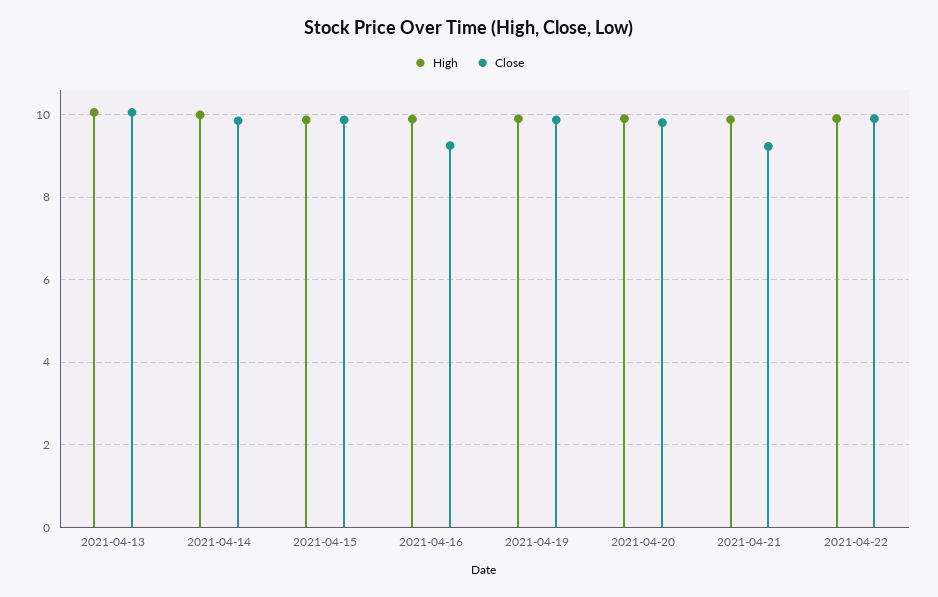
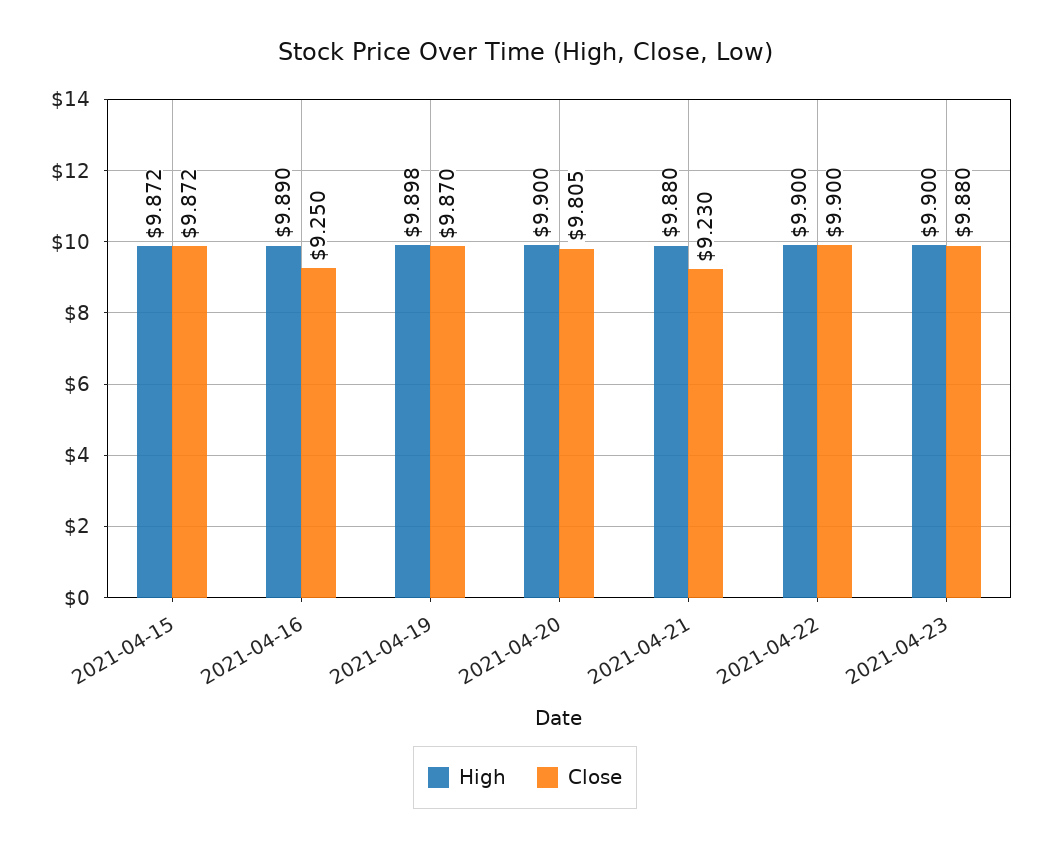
High, 2021-04-13: 10 -> none
Close, 2021-04-13: 10 -> none
High, 2021-04-14: 10 -> none
Close, 2021-04-14: 9.8 -> none
High, 2021-04-23: none -> 9.9
Close, 2021-04-23: none -> 9.88

